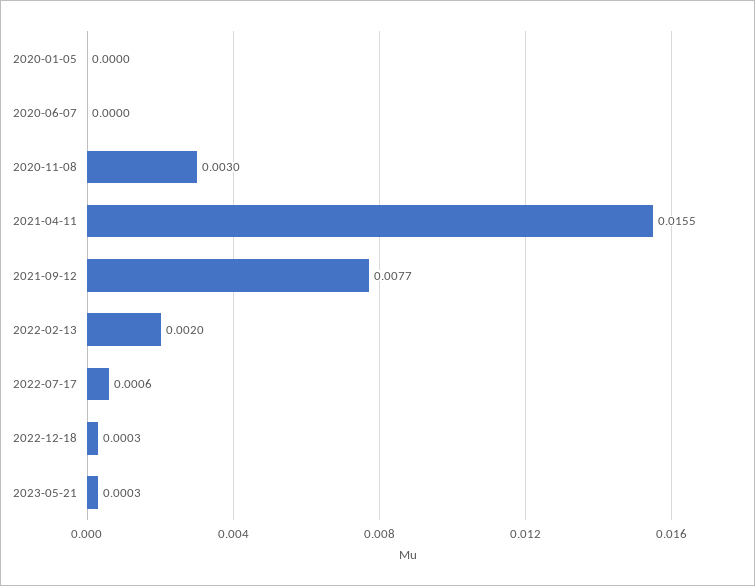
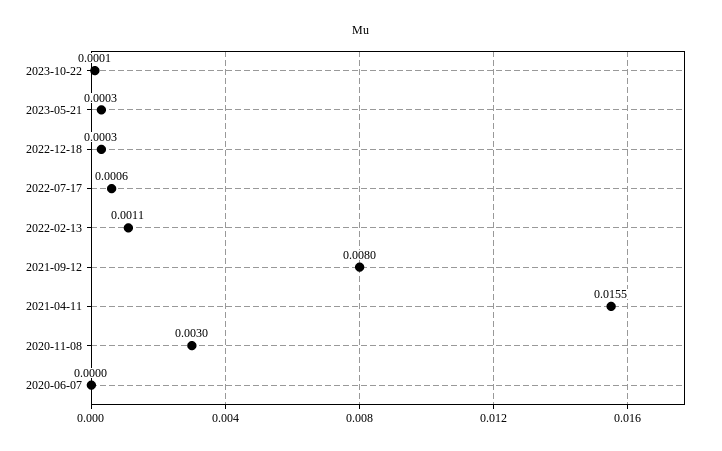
2020-01-05: 0 -> none
2021-09-12: 0.0077 -> 0.008
2022-02-13: 0.002 -> 0.0011
2023-10-22: none -> 0.0001

